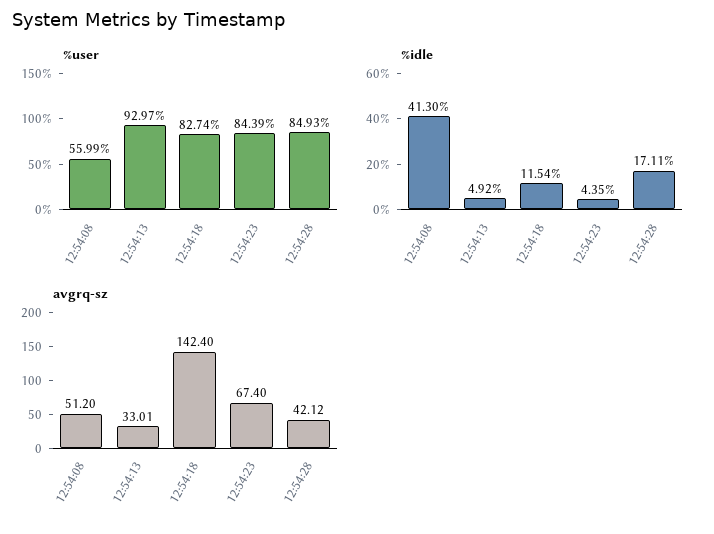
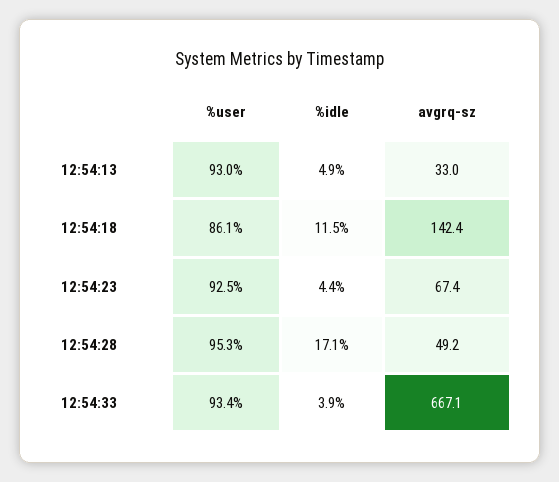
%user, 12:54:08: 55.99 -> none
%user, 12:54:18: 82.74 -> 86.1
%user, 12:54:23: 84.39 -> 92.5
%user, 12:54:28: 84.93 -> 95.3
%idle, 12:54:08: 41.3 -> none
avgrq-sz, 12:54:08: 51.2 -> none
avgrq-sz, 12:54:28: 42.12 -> 49.2
%user, 12:54:33: none -> 93.4
%idle, 12:54:33: none -> 3.9
avgrq-sz, 12:54:33: none -> 667.1

